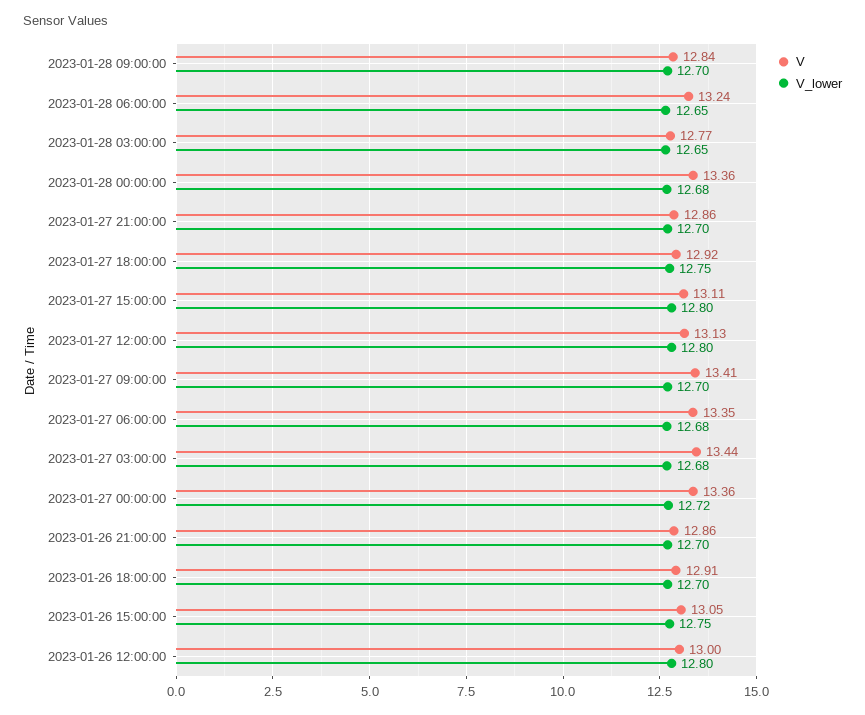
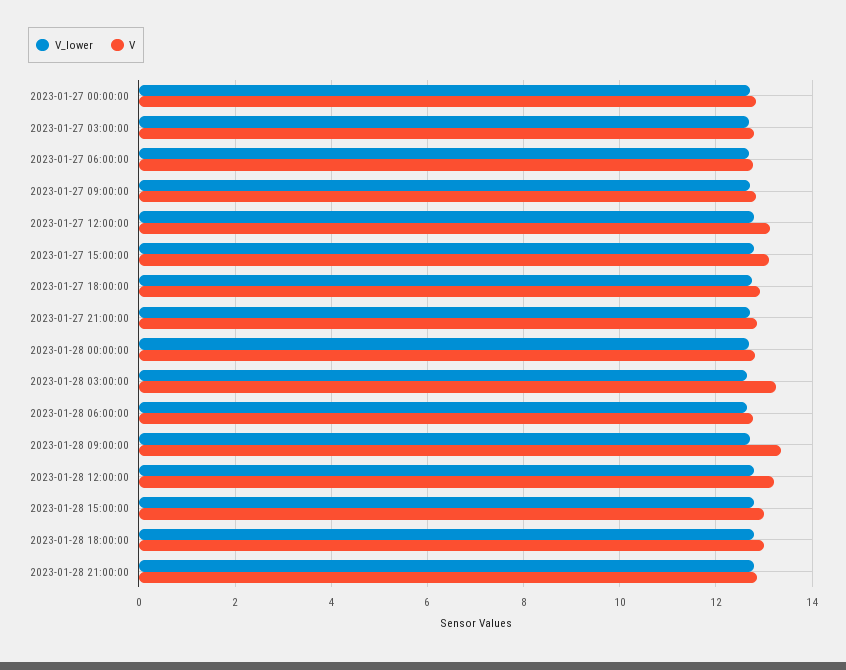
V, 2023-01-28 09:00:00: 12.84 -> 13.4
V, 2023-01-28 06:00:00: 13.24 -> 12.8
V, 2023-01-28 03:00:00: 12.77 -> 13.2
V, 2023-01-28 00:00:00: 13.36 -> 12.8
V, 2023-01-27 09:00:00: 13.41 -> 12.8
V, 2023-01-27 06:00:00: 13.35 -> 12.8
V, 2023-01-27 03:00:00: 13.44 -> 12.8
V, 2023-01-27 00:00:00: 13.36 -> 12.8
V, 2023-01-26 21:00:00: 12.86 -> none
V_lower, 2023-01-26 21:00:00: 12.7 -> none
V, 2023-01-26 18:00:00: 12.91 -> none
V_lower, 2023-01-26 18:00:00: 12.7 -> none
V, 2023-01-26 15:00:00: 13.05 -> none
V_lower, 2023-01-26 15:00:00: 12.75 -> none
V, 2023-01-26 12:00:00: 13 -> none
V_lower, 2023-01-26 12:00:00: 12.8 -> none
V_lower, 2023-01-28 12:00:00: none -> 12.8
V, 2023-01-28 12:00:00: none -> 13.2
V_lower, 2023-01-28 15:00:00: none -> 12.8
V, 2023-01-28 15:00:00: none -> 13
V_lower, 2023-01-28 18:00:00: none -> 12.8
V, 2023-01-28 18:00:00: none -> 13
V_lower, 2023-01-28 21:00:00: none -> 12.8
V, 2023-01-28 21:00:00: none -> 12.8

